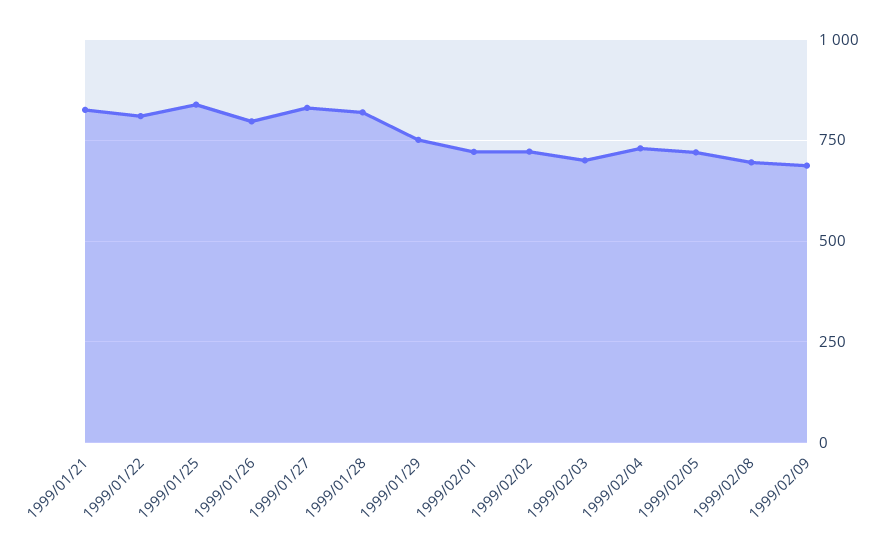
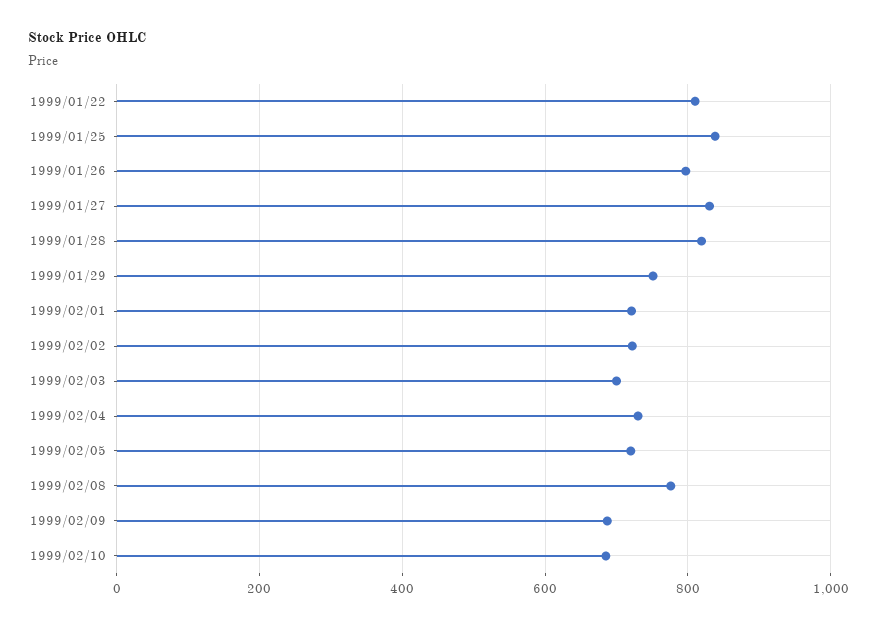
1999/01/21: 825 -> none
1999/02/08: 700 -> 780
1999/02/10: none -> 680

